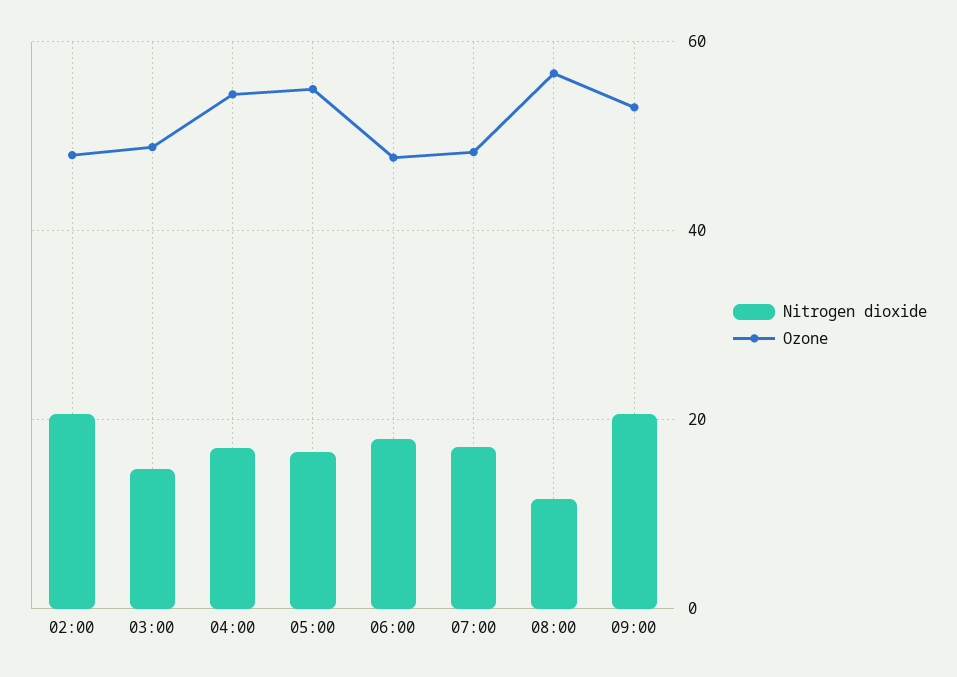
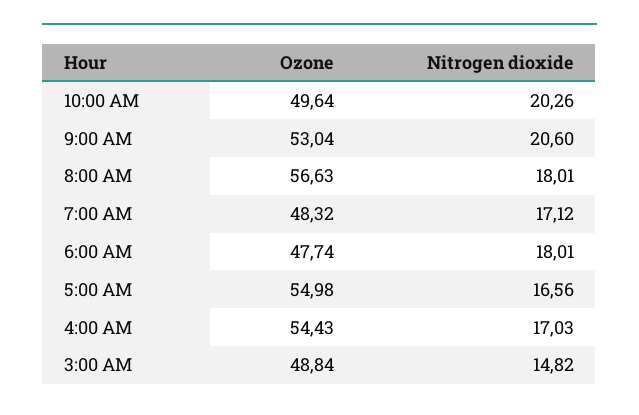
Nitrogen dioxide, 02:00: 20 -> none
Ozone, 02:00: 48 -> none
Nitrogen dioxide, 08:00: 12 -> 18.01
Ozone, 10:00 AM: none -> 49.64
Nitrogen dioxide, 10:00 AM: none -> 20.26

